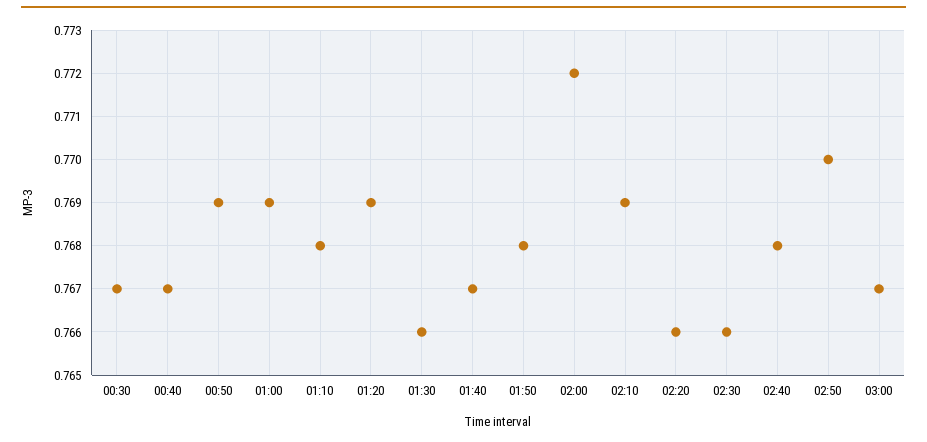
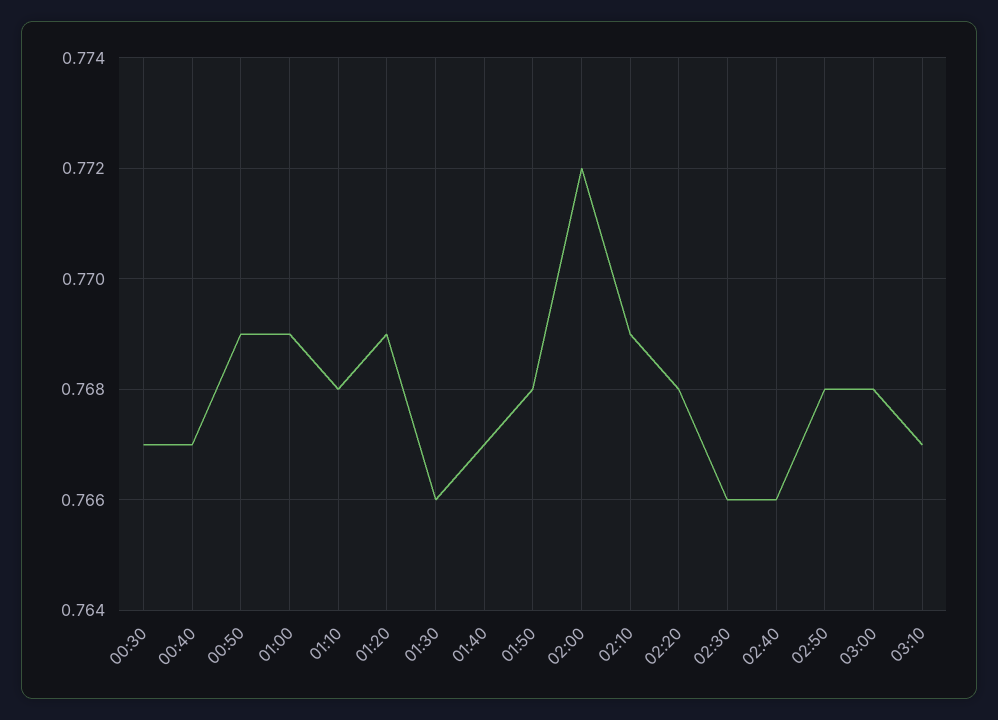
02:20: 0.766 -> 0.768
02:40: 0.768 -> 0.766
02:50: 0.77 -> 0.768
03:00: 0.767 -> 0.768
03:10: none -> 0.767

